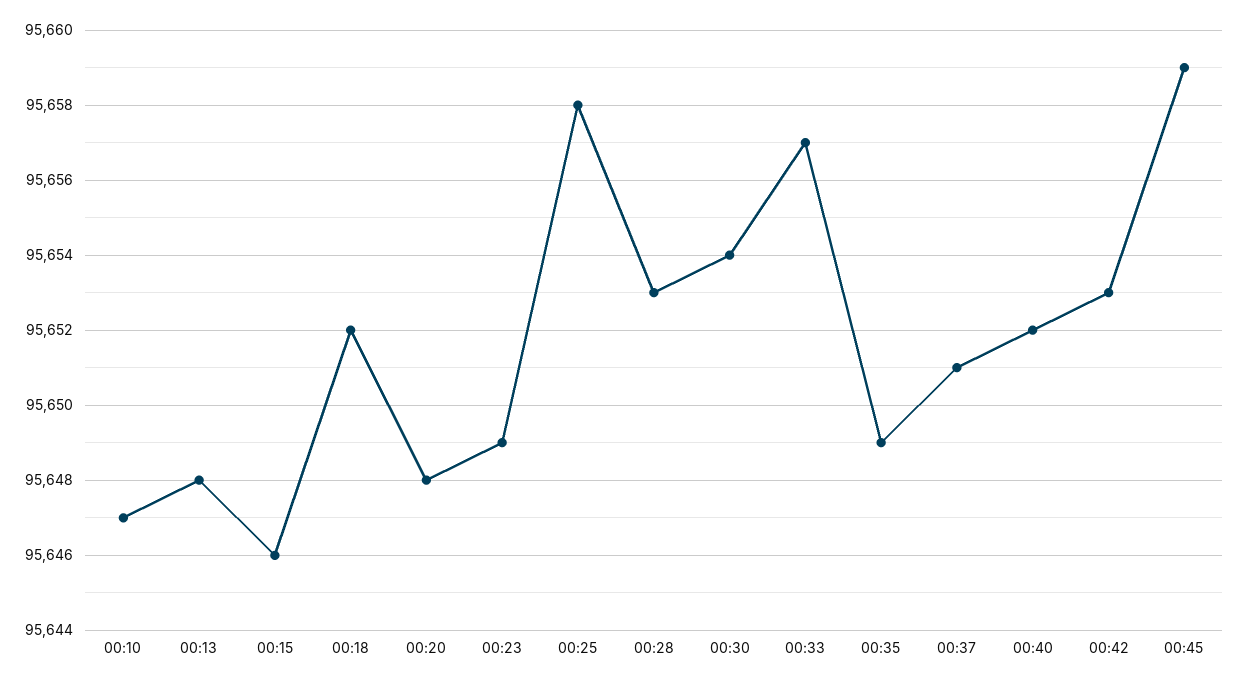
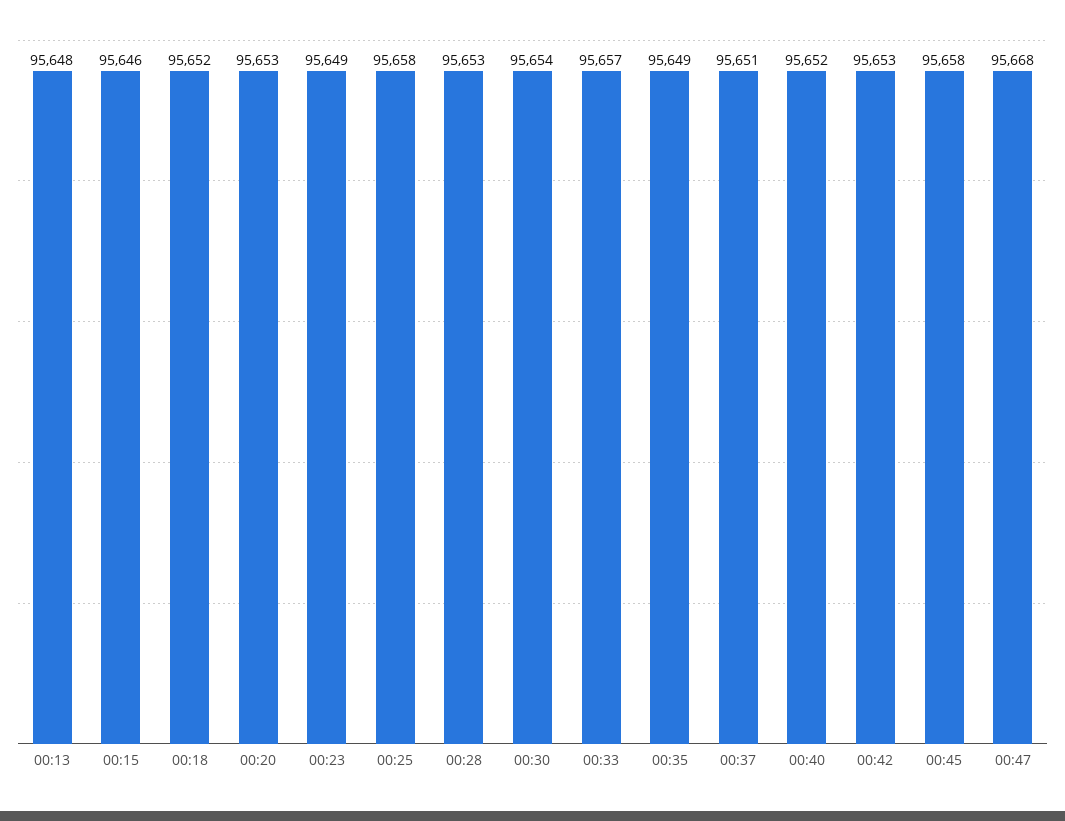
00:10: 95647 -> none
00:20: 95648 -> 95653
00:45: 95659 -> 95658
00:47: none -> 95668

